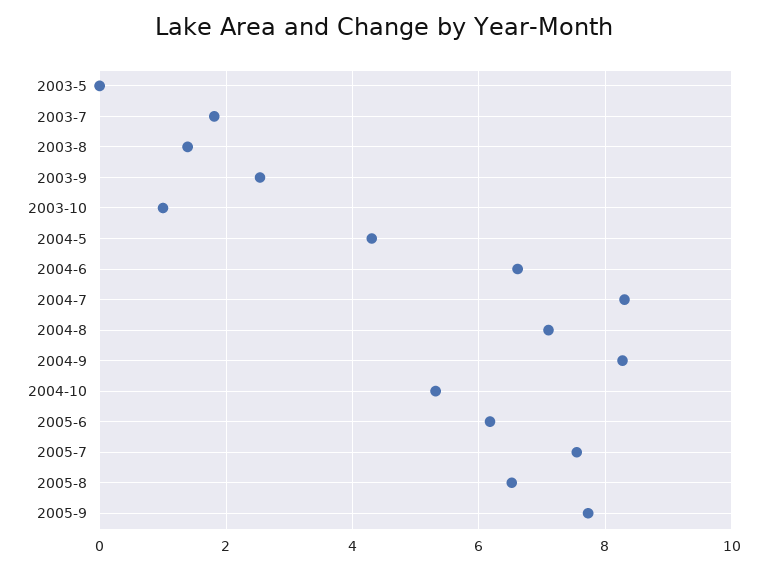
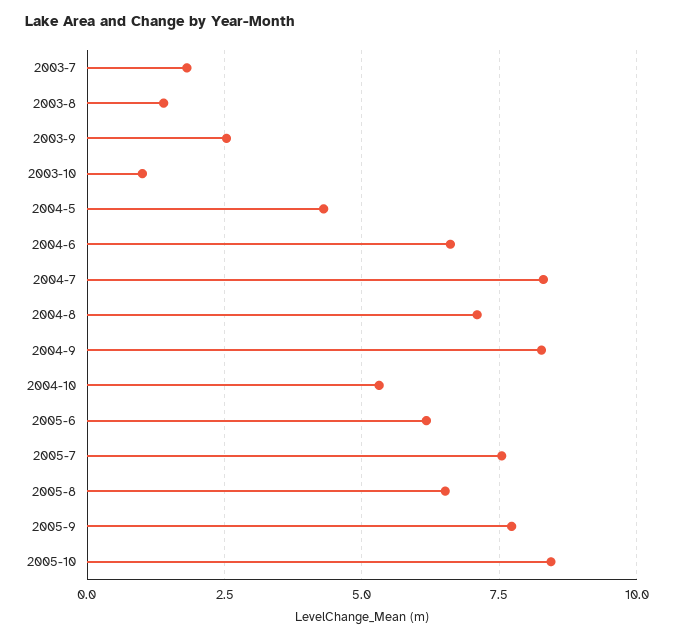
2003-5: 0 -> none
2005-10: none -> 8.5

